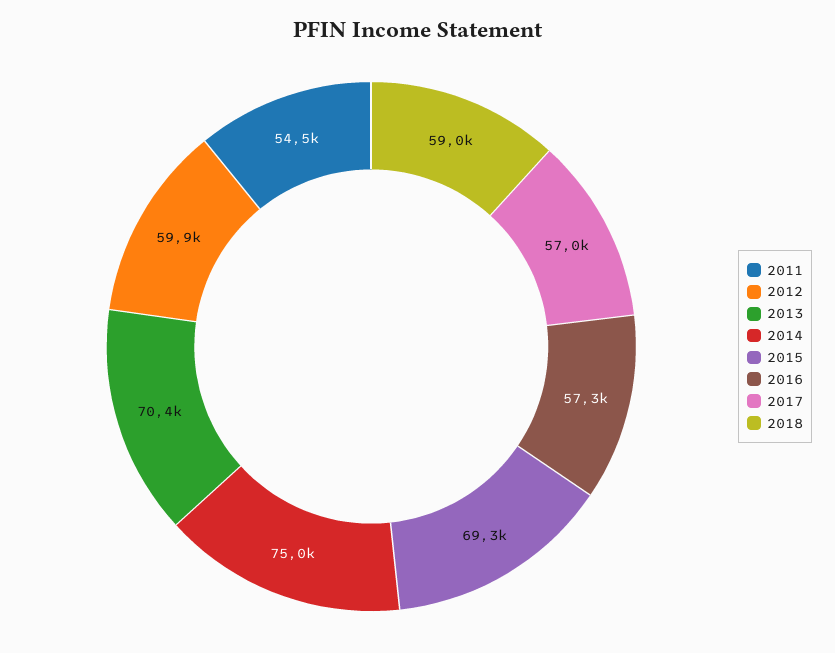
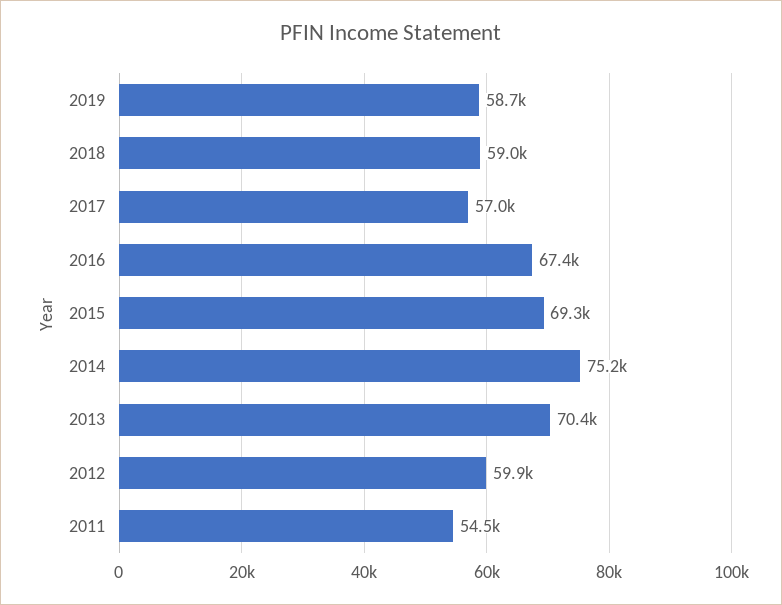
2014: 75000 -> 75200
2016: 57300 -> 67400
2019: none -> 58700

